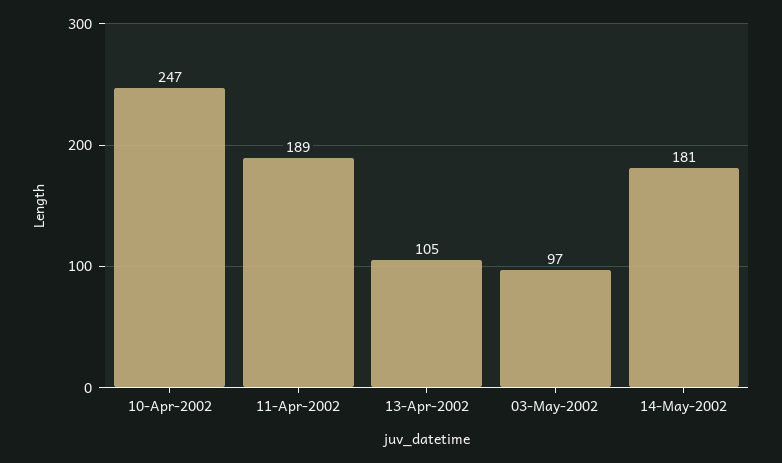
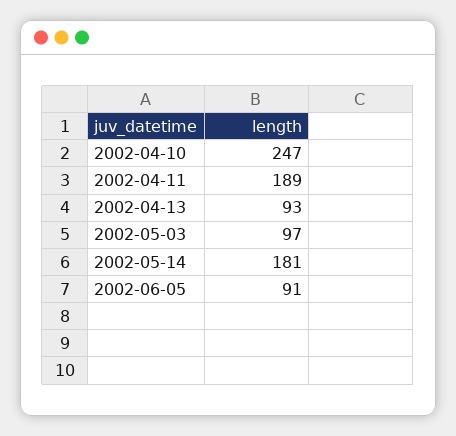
13-Apr-2002: 105 -> 93
2002-06-05: none -> 91

